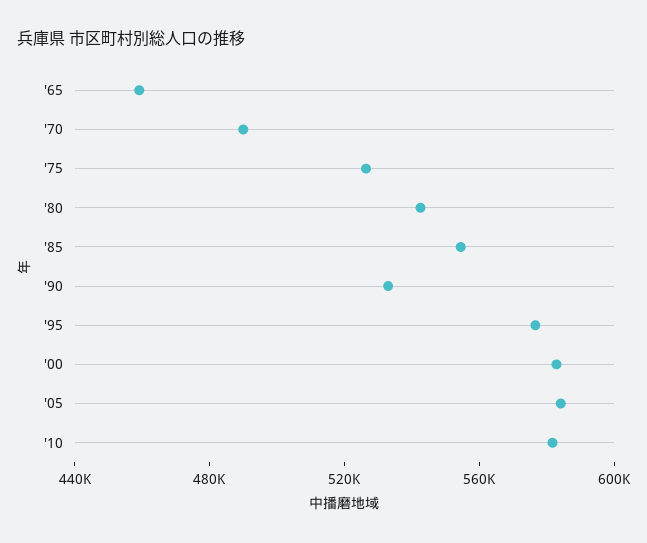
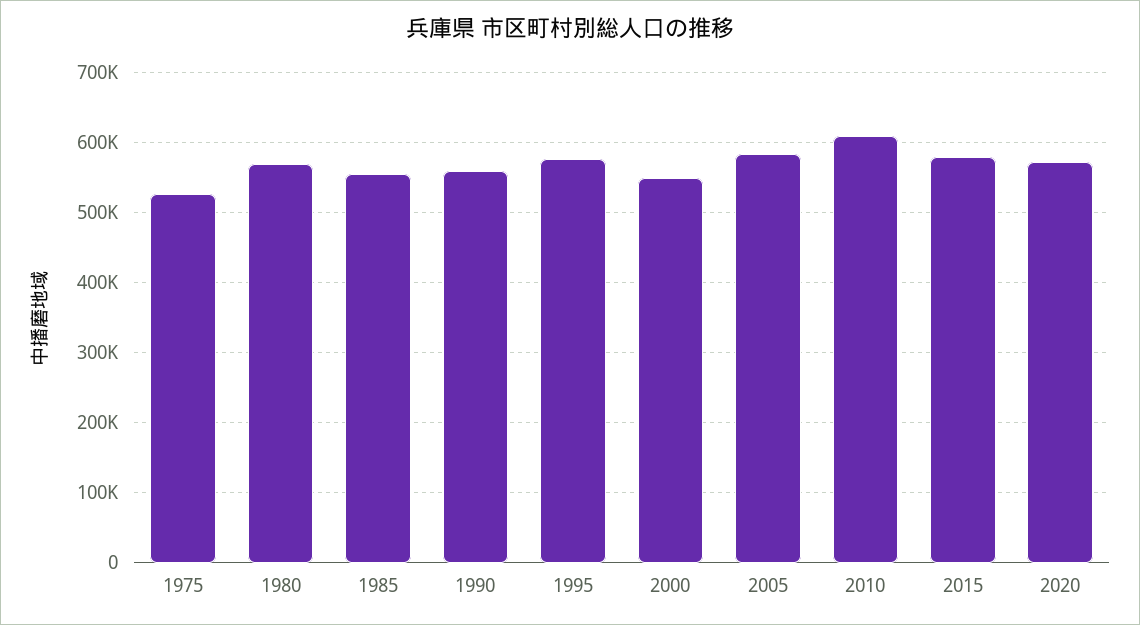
'65: 460000 -> none
'70: 490000 -> none
'80: 540000 -> 570000
'90: 530000 -> 560000
'00: 580000 -> 550000
'10: 580000 -> 610000
2015: none -> 580000
2020: none -> 570000

